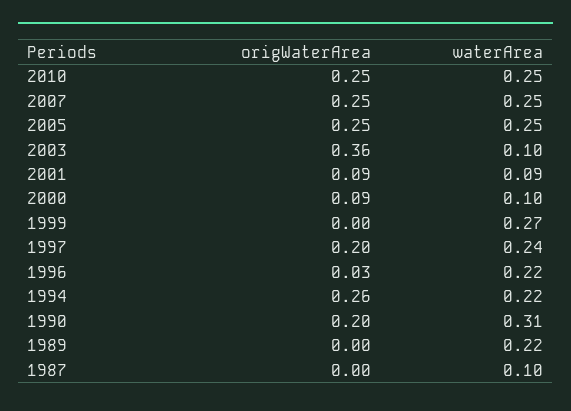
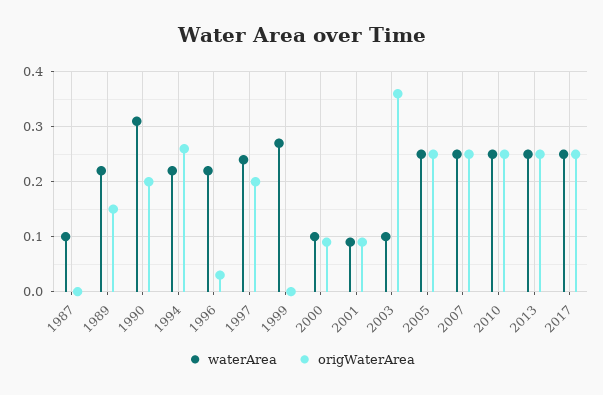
origWaterArea, 1989: 0 -> 0.15
waterArea, 2013: none -> 0.25
origWaterArea, 2013: none -> 0.25
waterArea, 2017: none -> 0.25
origWaterArea, 2017: none -> 0.25

